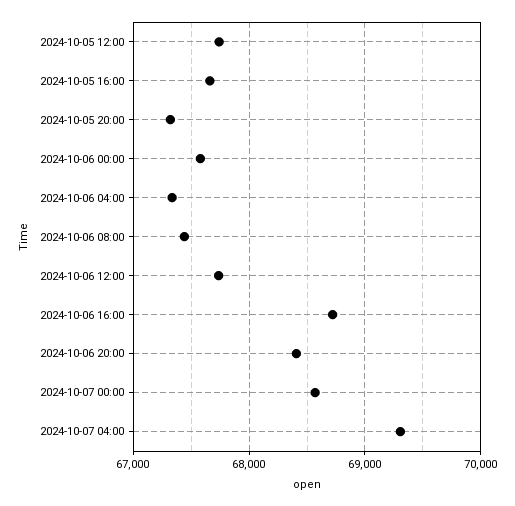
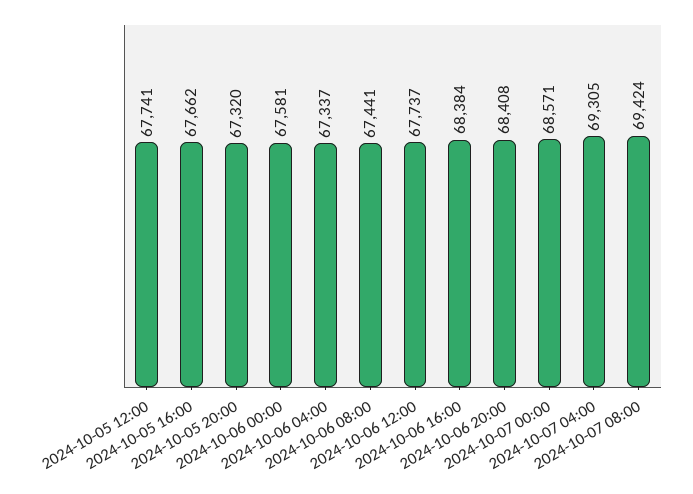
2024-10-06 16:00: 68700 -> 68384
2024-10-07 08:00: none -> 69424

